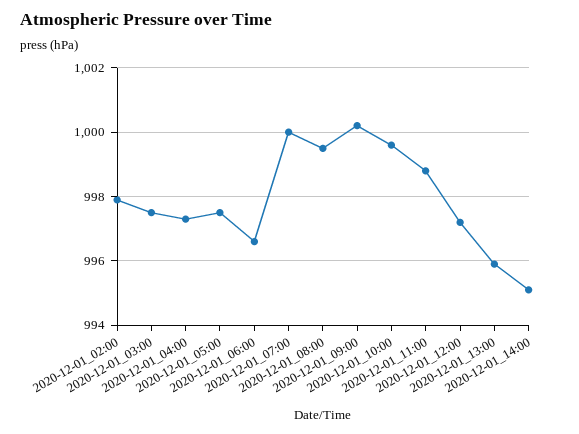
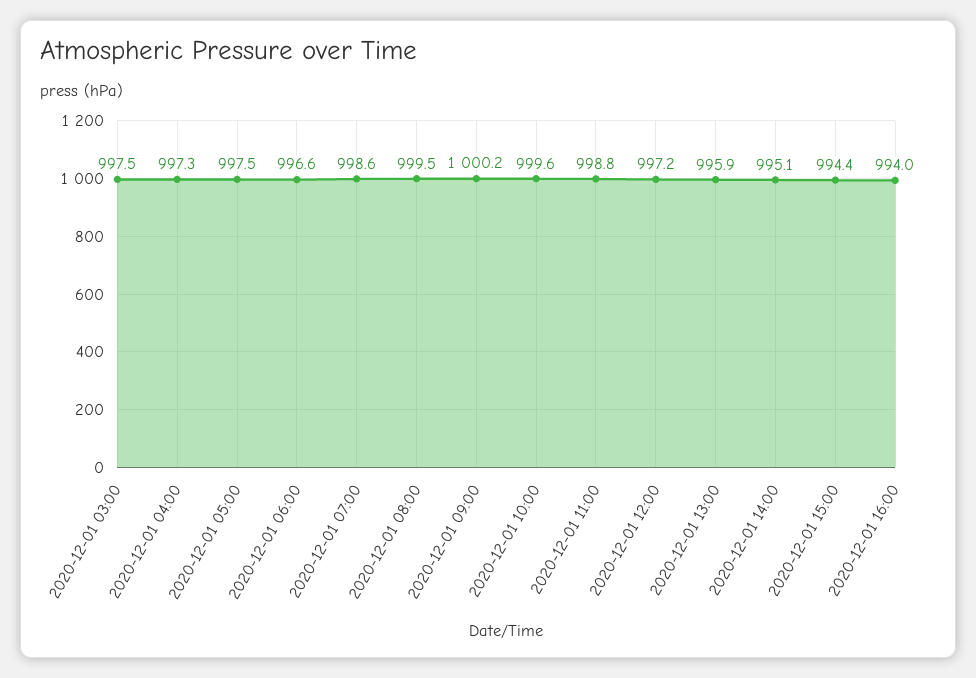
2020-12-01_02:00: 998 -> none
2020-12-01_07:00: 1000 -> 998.6
2020-12-01 15:00: none -> 994.4
2020-12-01 16:00: none -> 994

